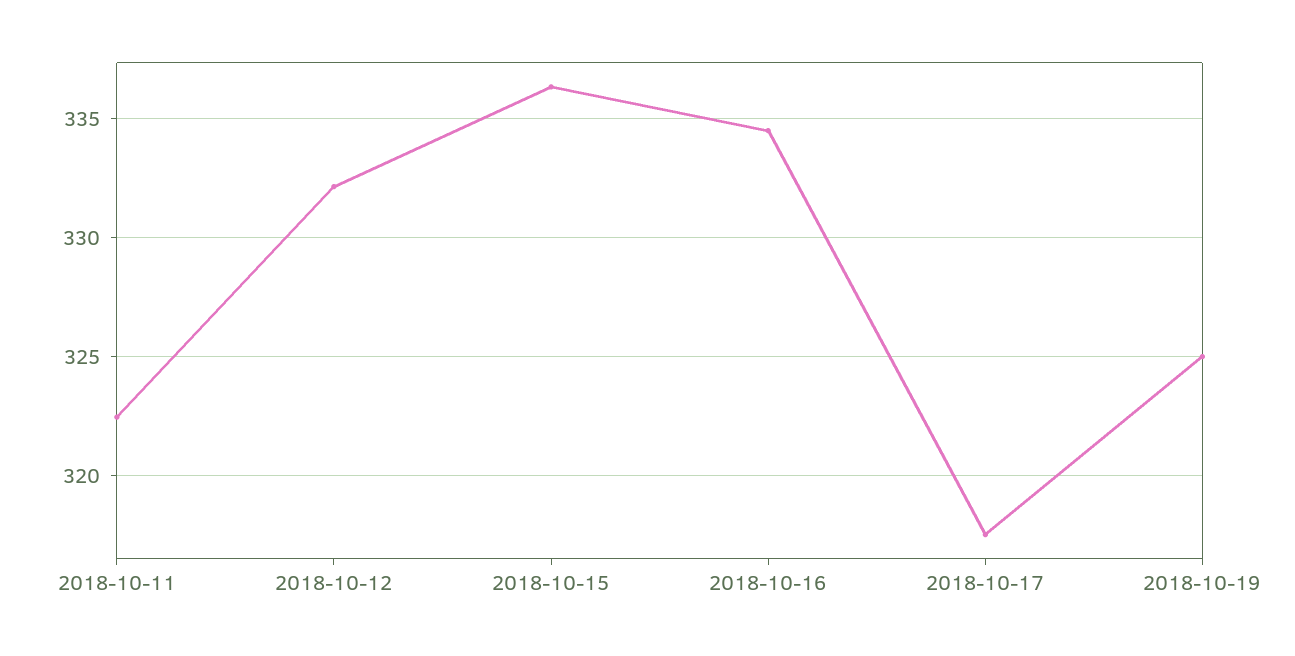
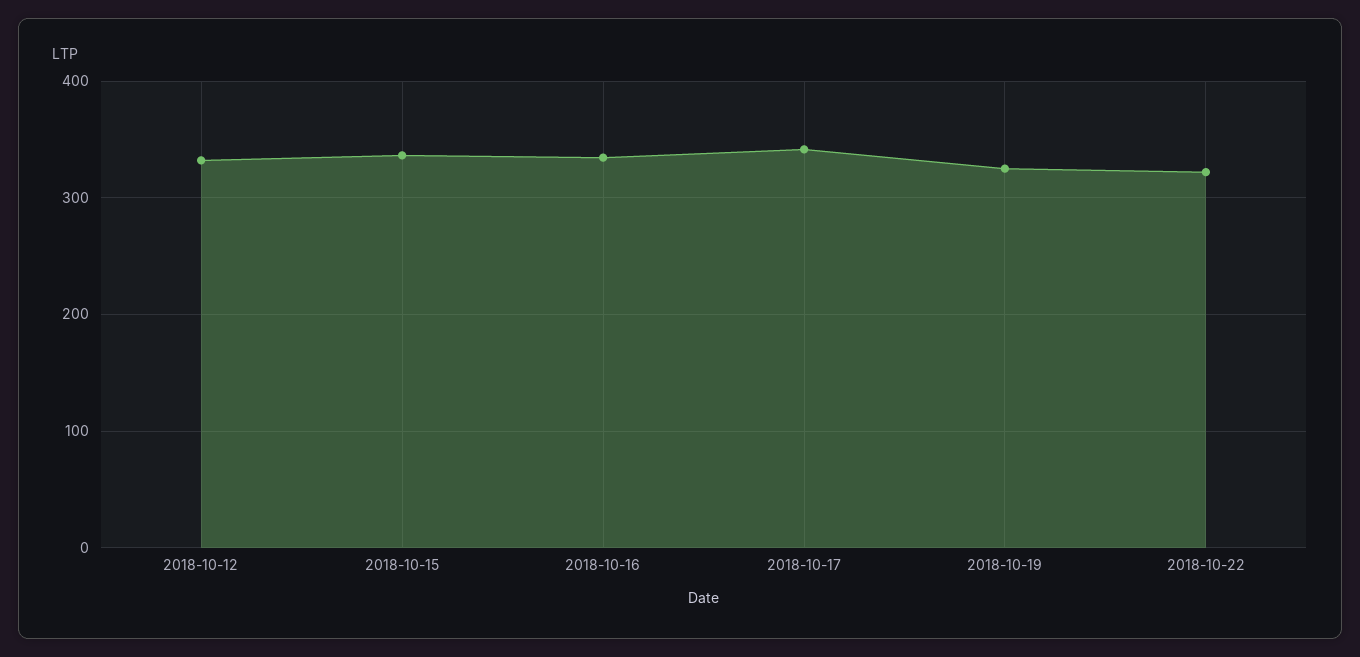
2018-10-11: 322.5 -> none
2018-10-17: 317.5 -> 340
2018-10-22: none -> 320

